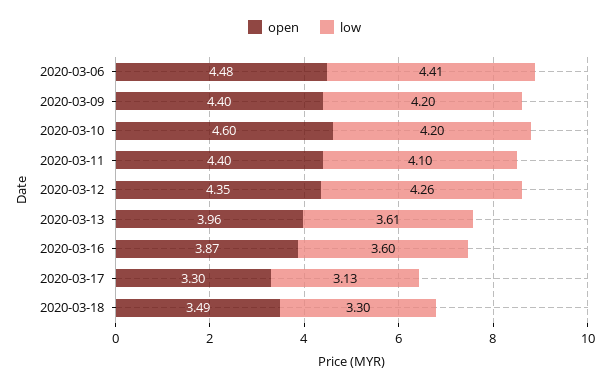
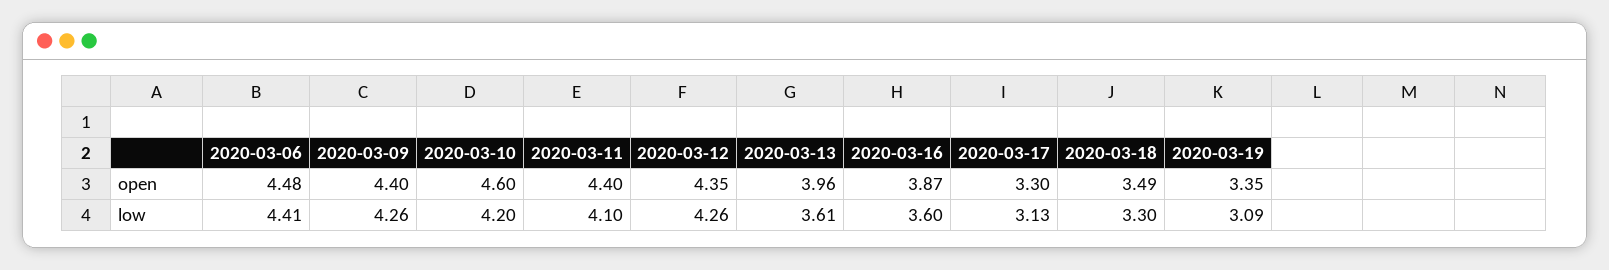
low, 2020-03-09: 4.2 -> 4.26
open, 2020-03-19: none -> 3.35
low, 2020-03-19: none -> 3.09

